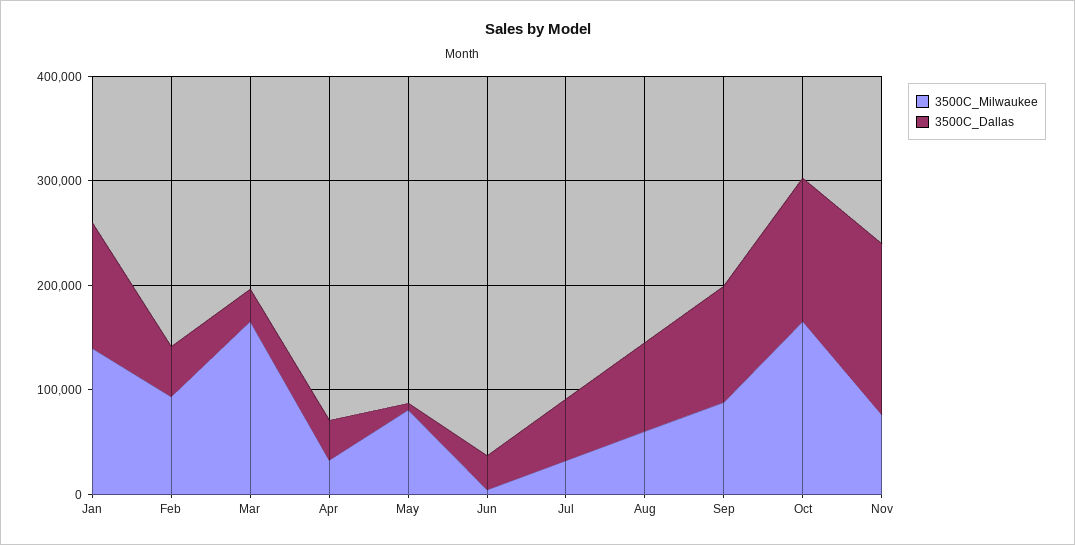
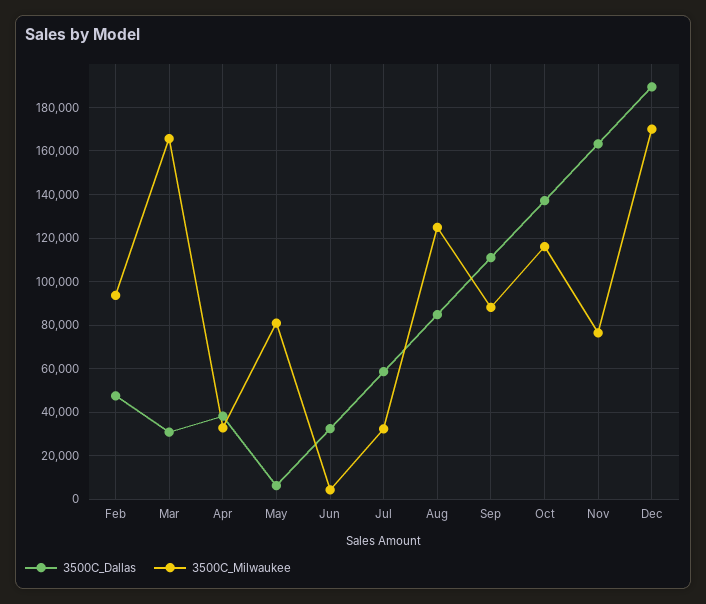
3500C_Milwaukee, Jan: 140000 -> none
3500C_Dallas, Jan: 120000 -> none
3500C_Milwaukee, Aug: 60000 -> 125000
3500C_Milwaukee, Oct: 160000 -> 115000
3500C_Dallas, Dec: none -> 190000
3500C_Milwaukee, Dec: none -> 170000

